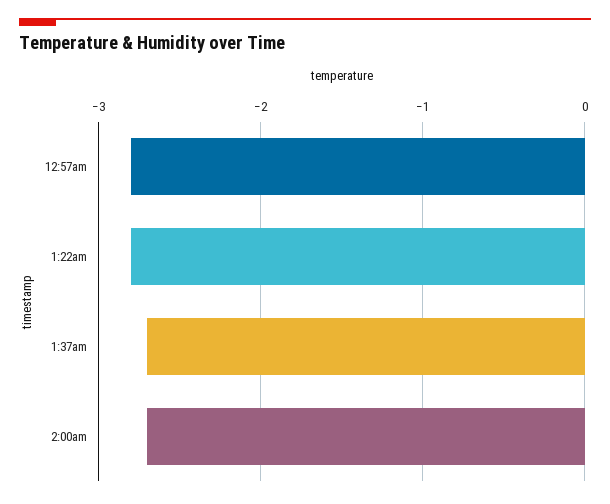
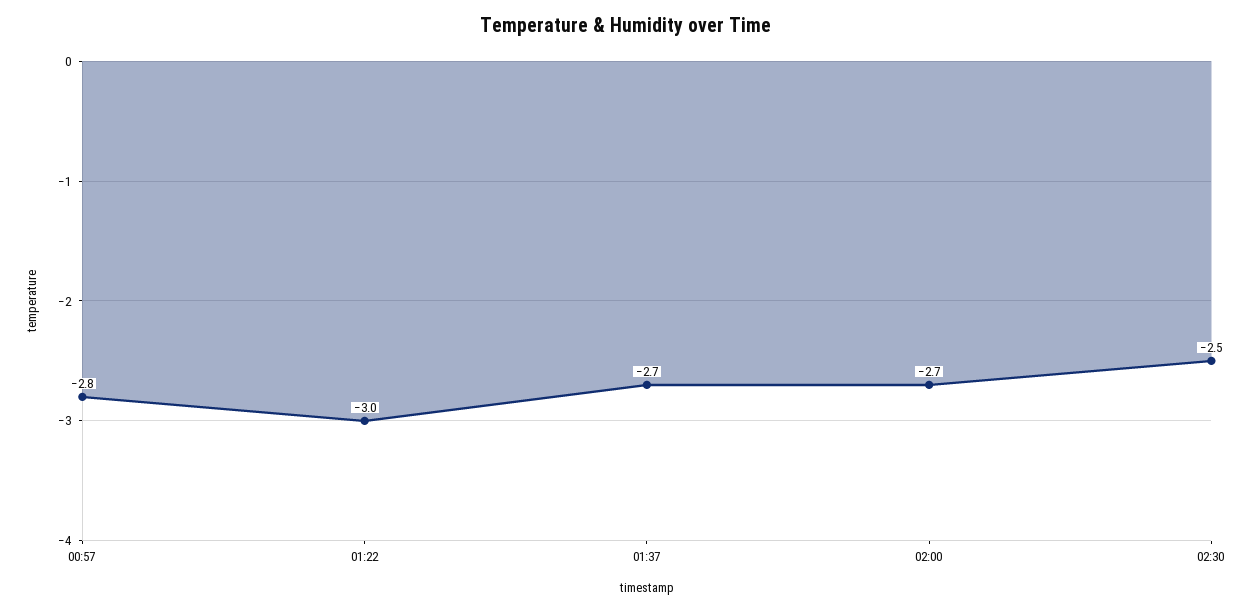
1:22am: -2.8 -> -3
02:30: none -> -2.5

